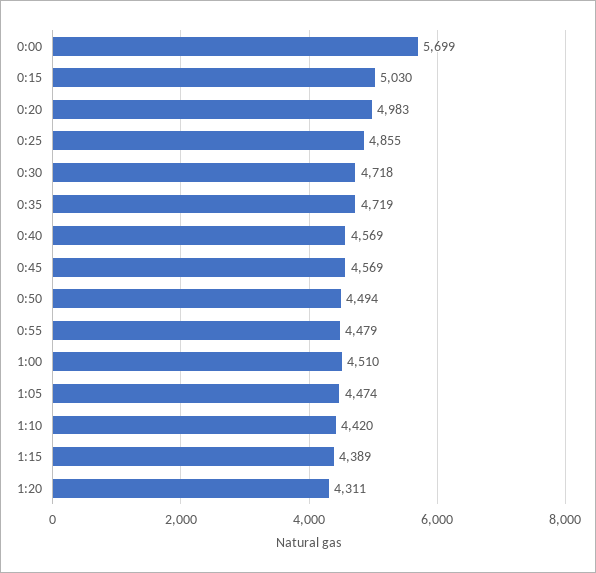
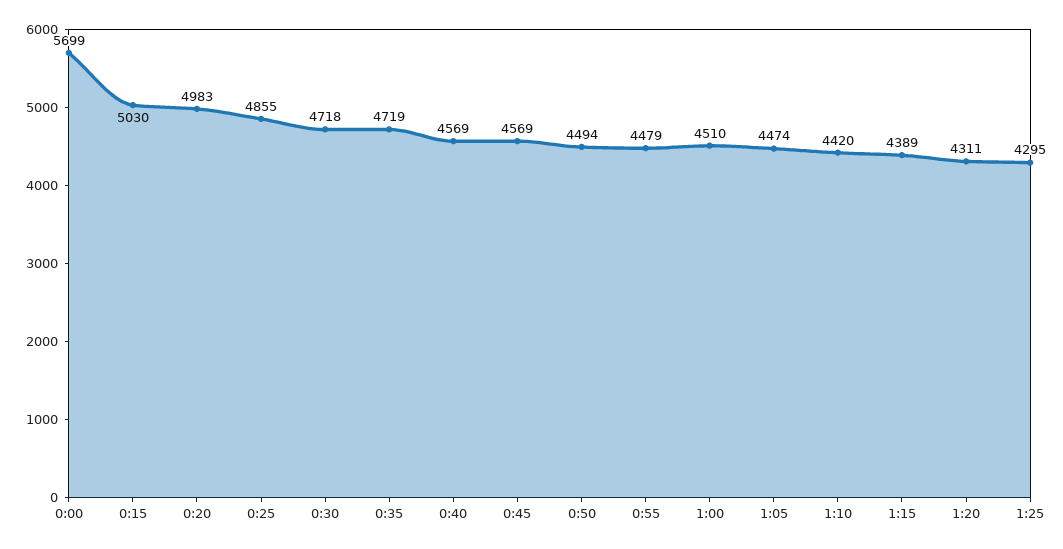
1:25: none -> 4295

